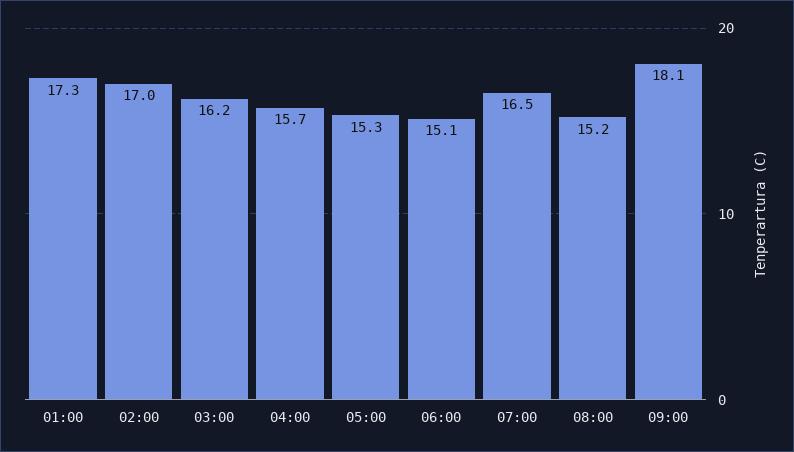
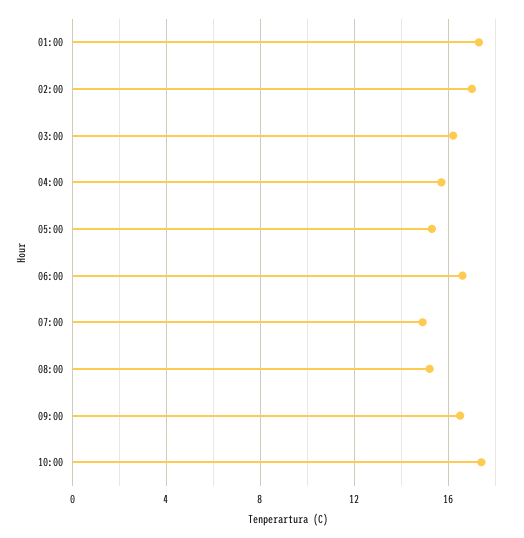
06:00: 15.1 -> 16.5
07:00: 16.5 -> 15
09:00: 18.1 -> 16.5
10:00: none -> 17.5

